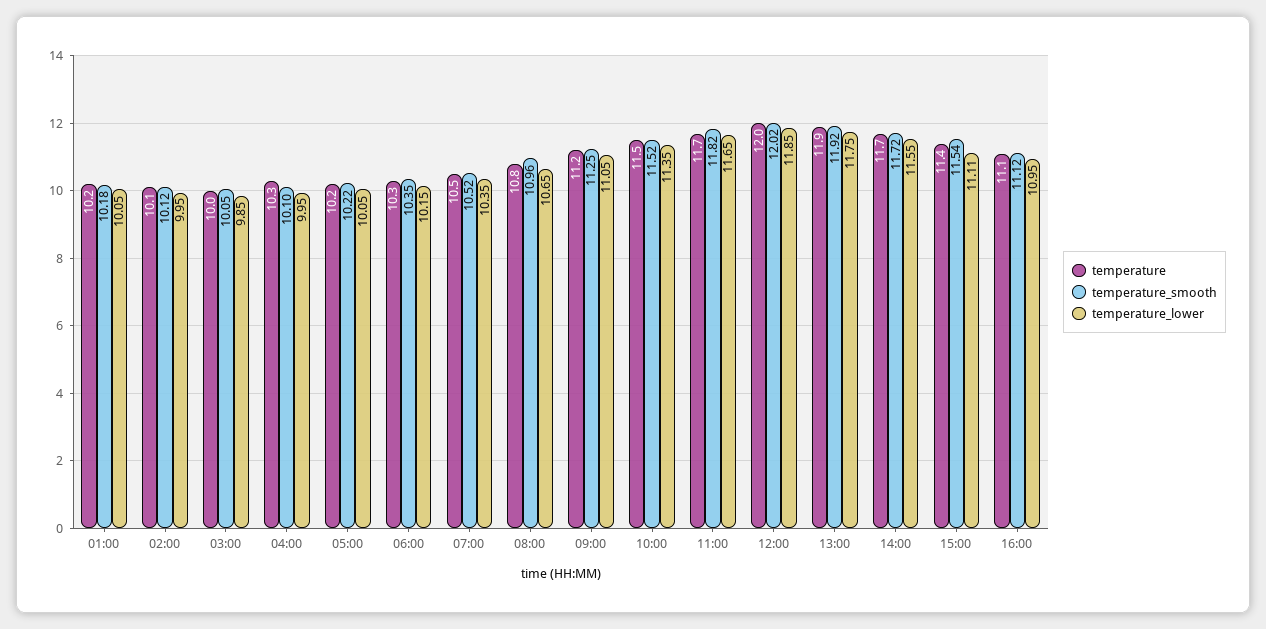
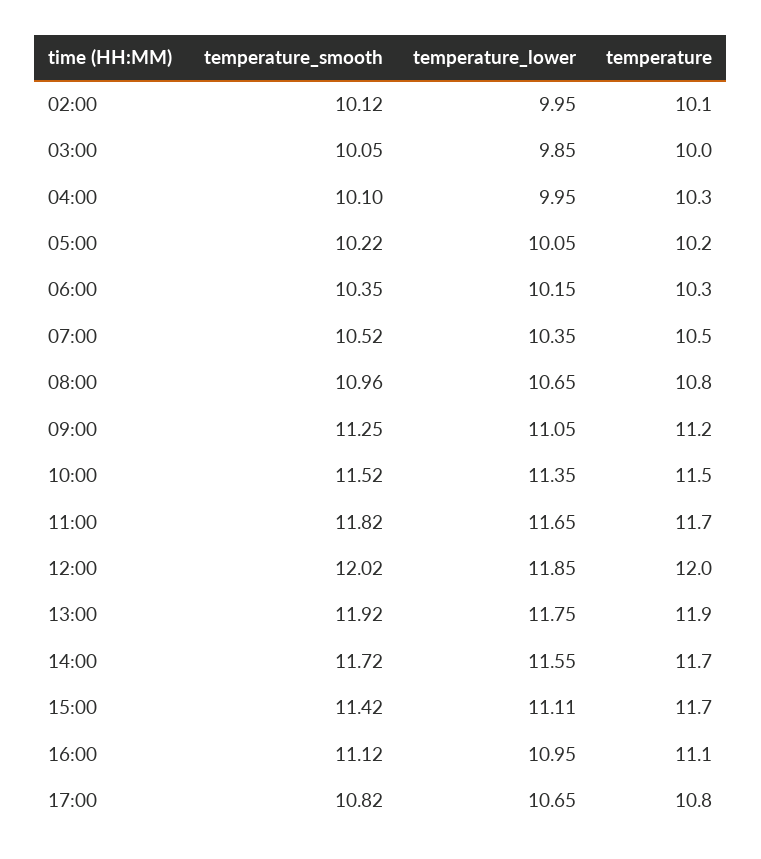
temperature, 01:00: 10.2 -> none
temperature_smooth, 01:00: 10.18 -> none
temperature_lower, 01:00: 10.05 -> none
temperature, 15:00: 11.4 -> 11.7
temperature_smooth, 15:00: 11.54 -> 11.42
temperature_smooth, 17:00: none -> 10.82
temperature_lower, 17:00: none -> 10.65
temperature, 17:00: none -> 10.8

